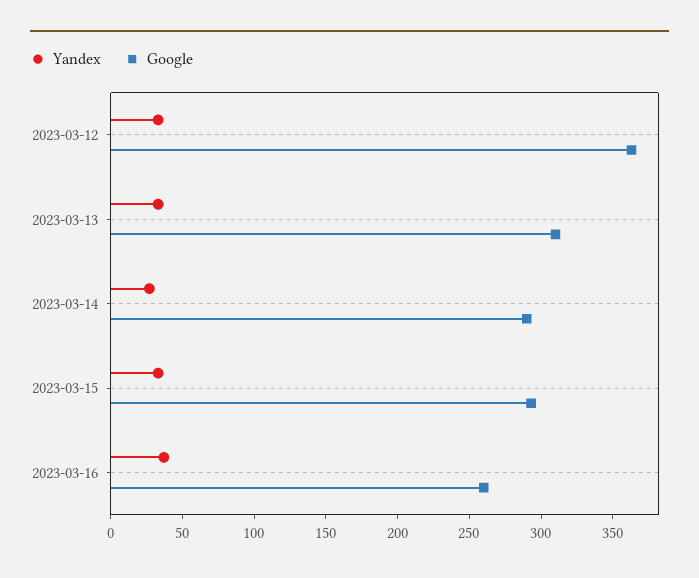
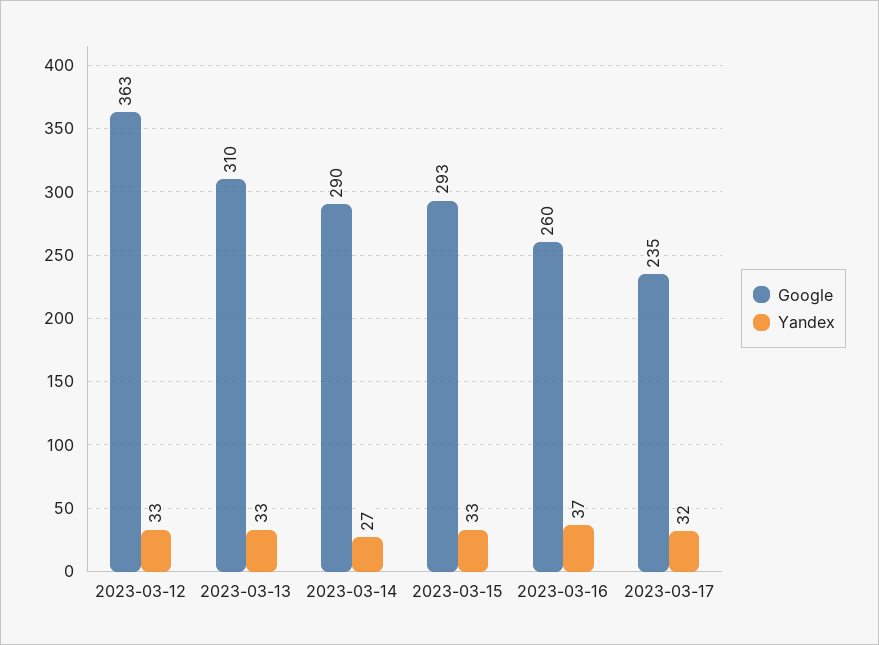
Google, 2023-03-17: none -> 235
Yandex, 2023-03-17: none -> 32

